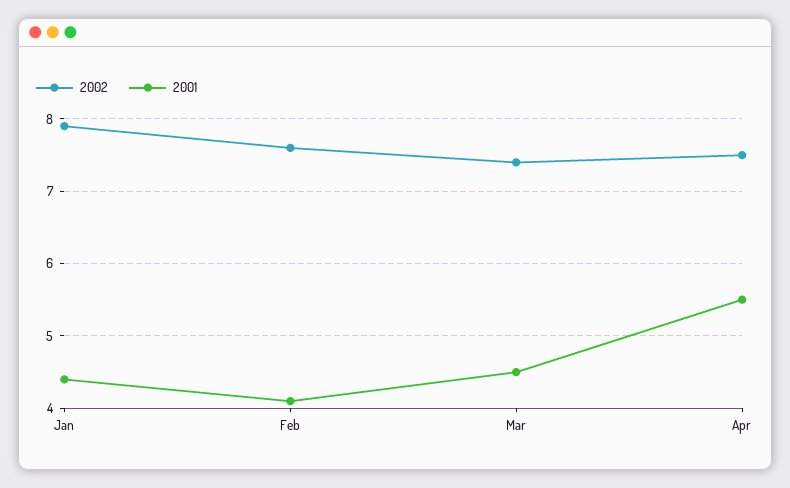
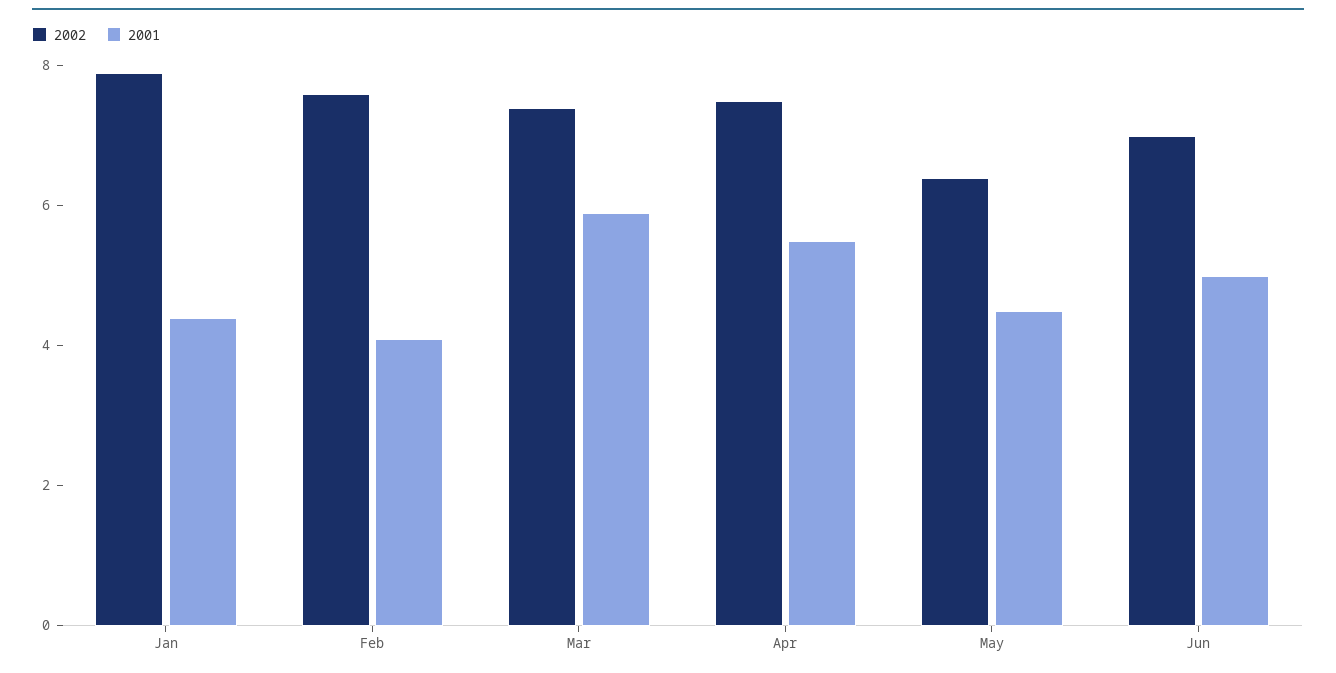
2001, Mar: 4.5 -> 6
2002, May: none -> 6.5
2001, May: none -> 4.5
2002, Jun: none -> 7
2001, Jun: none -> 5

